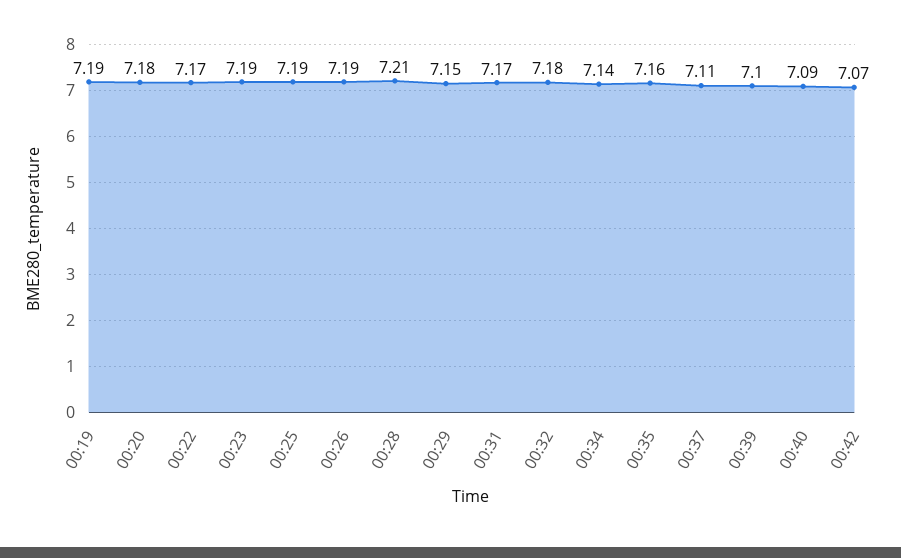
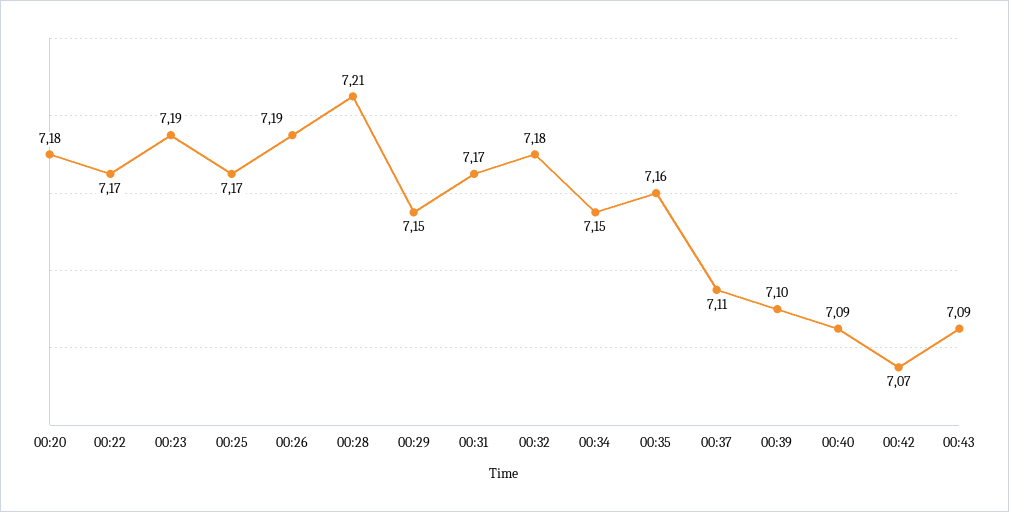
00:19: 7.19 -> none
00:25: 7.19 -> 7.17
00:34: 7.14 -> 7.15
00:43: none -> 7.09

